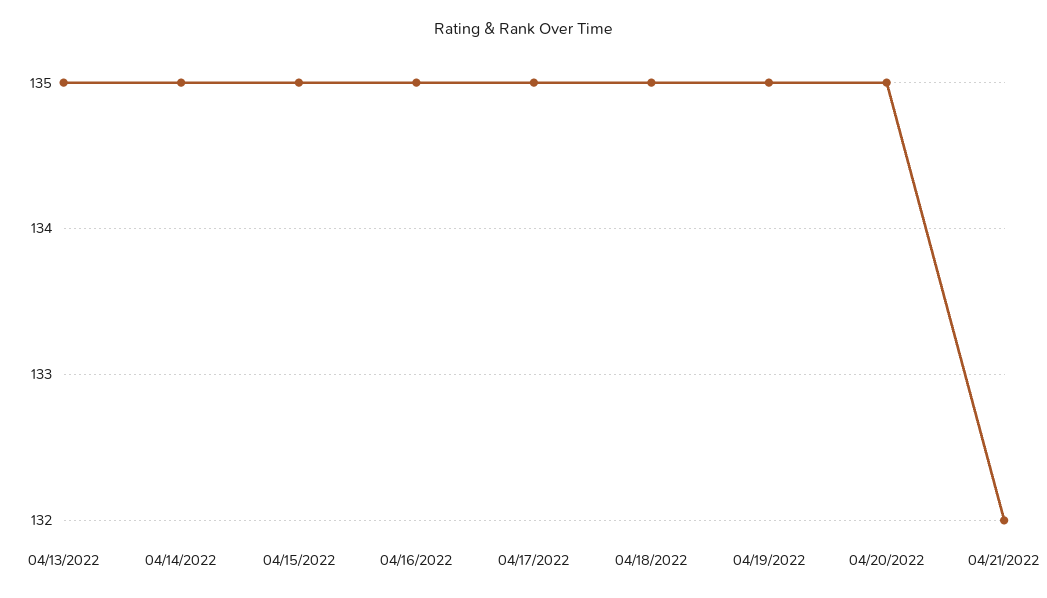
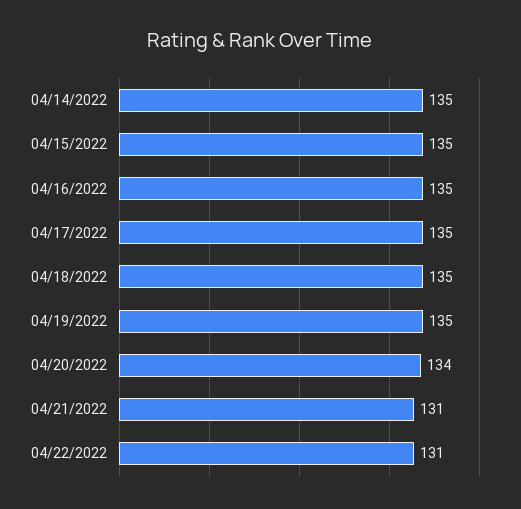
04/13/2022: 135 -> none
04/20/2022: 135 -> 134
04/21/2022: 132 -> 131
04/22/2022: none -> 131

